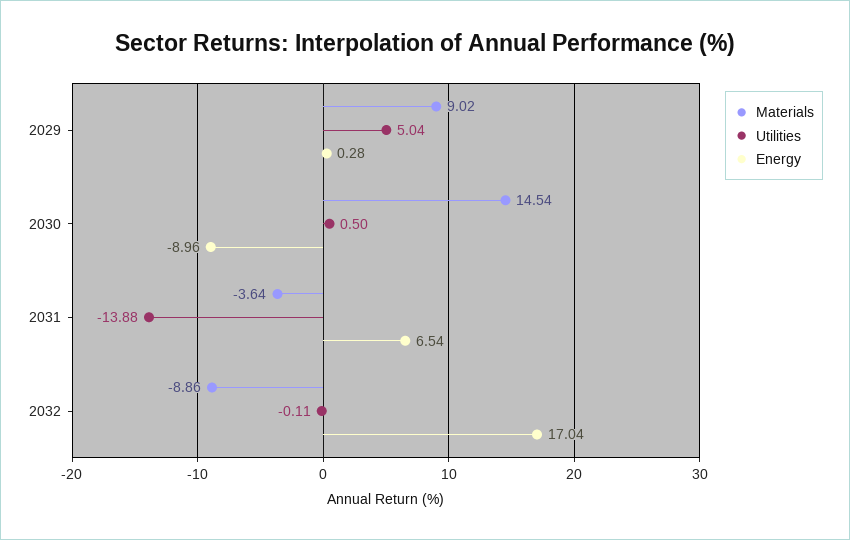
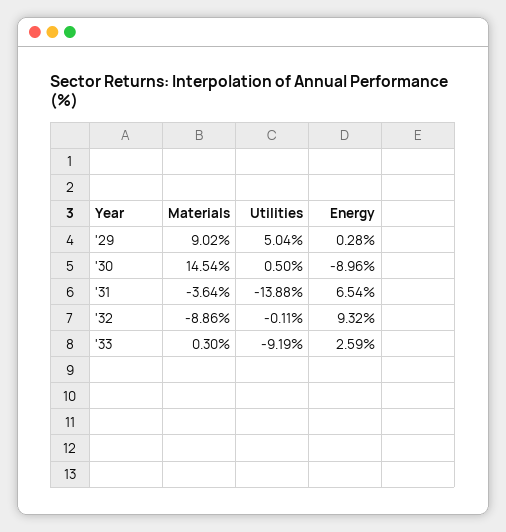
Energy, 2032: 17.04 -> 9.32
Materials, '33: none -> 0.3
Utilities, '33: none -> -9.19
Energy, '33: none -> 2.59

